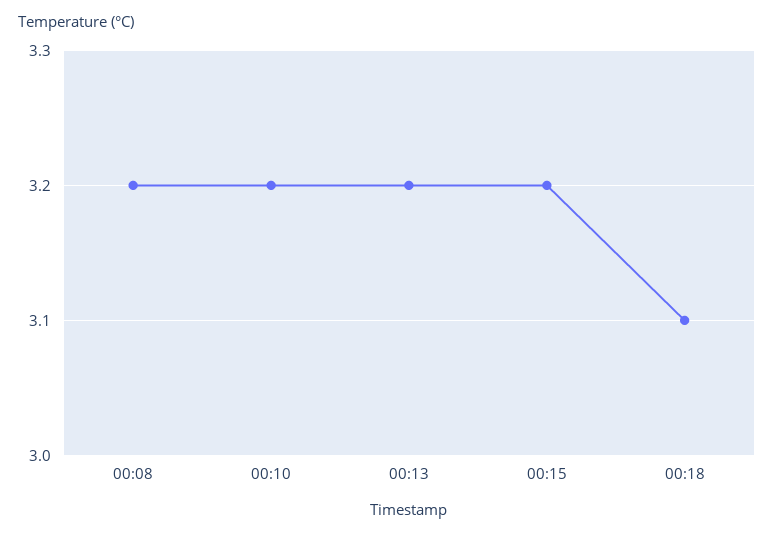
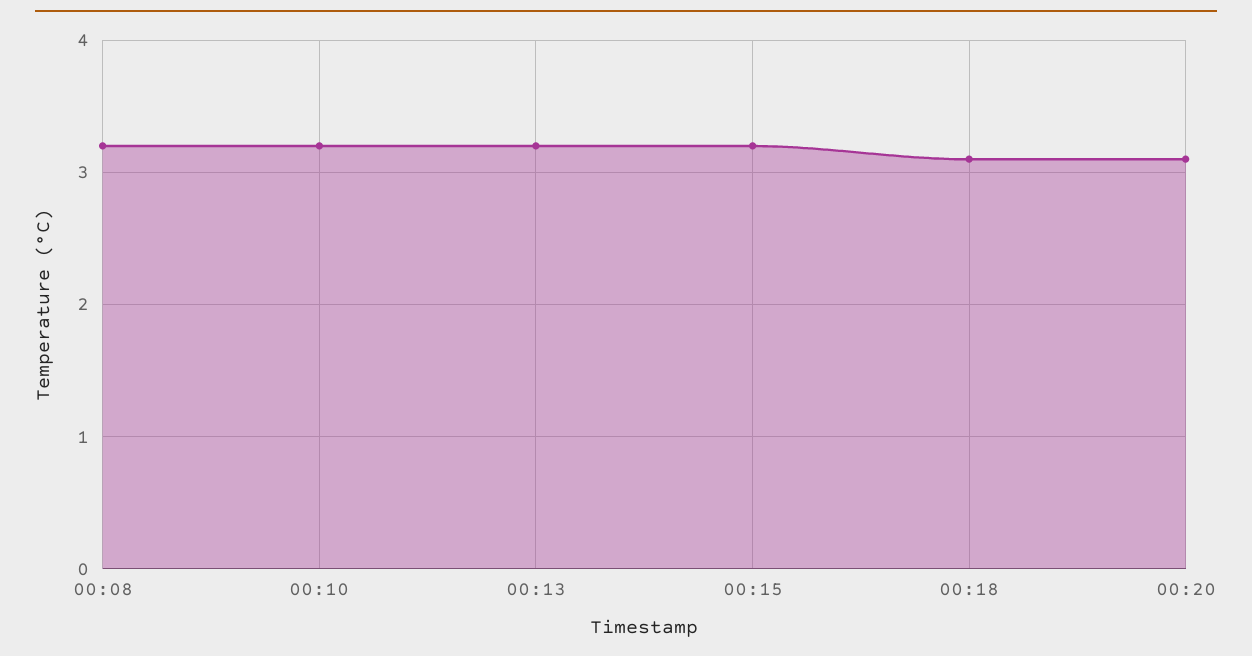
00:20: none -> 3.1

